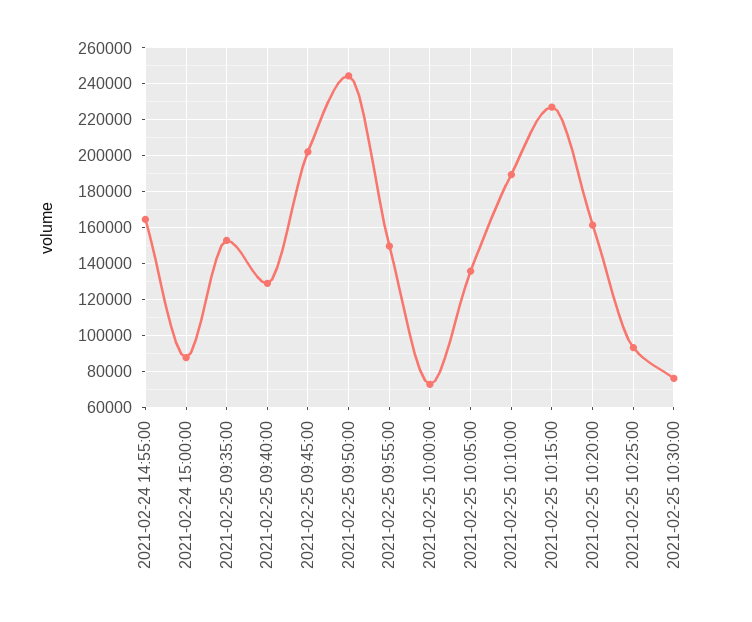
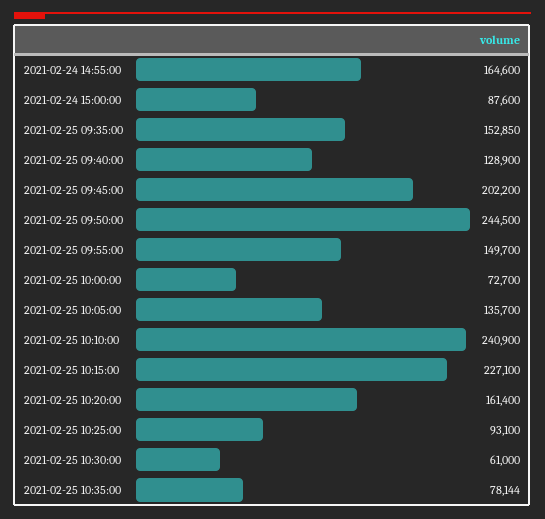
2021-02-25 10:10:00: 190000 -> 240900
2021-02-25 10:30:00: 75000 -> 61000
2021-02-25 10:35:00: none -> 78144

